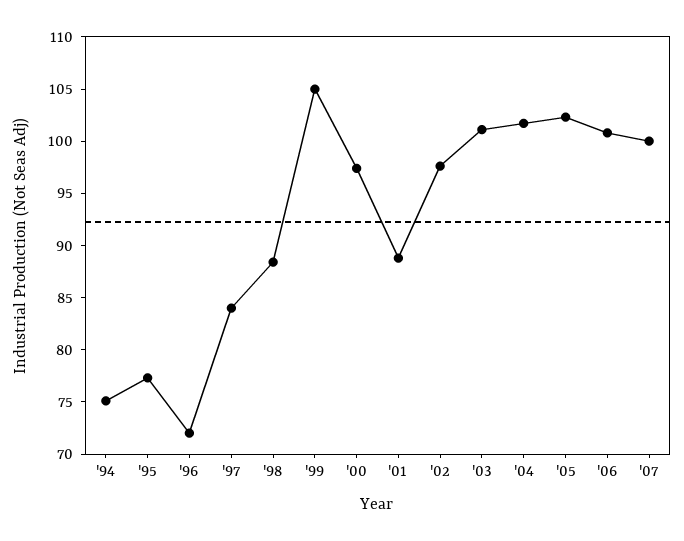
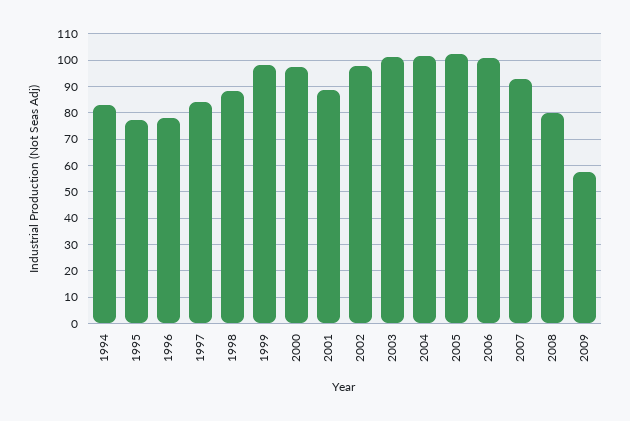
'94: 75 -> 82.5
'96: 72 -> 77.5
'99: 105 -> 97.5
'07: 100 -> 92.5
2008: none -> 80
2009: none -> 57.5

